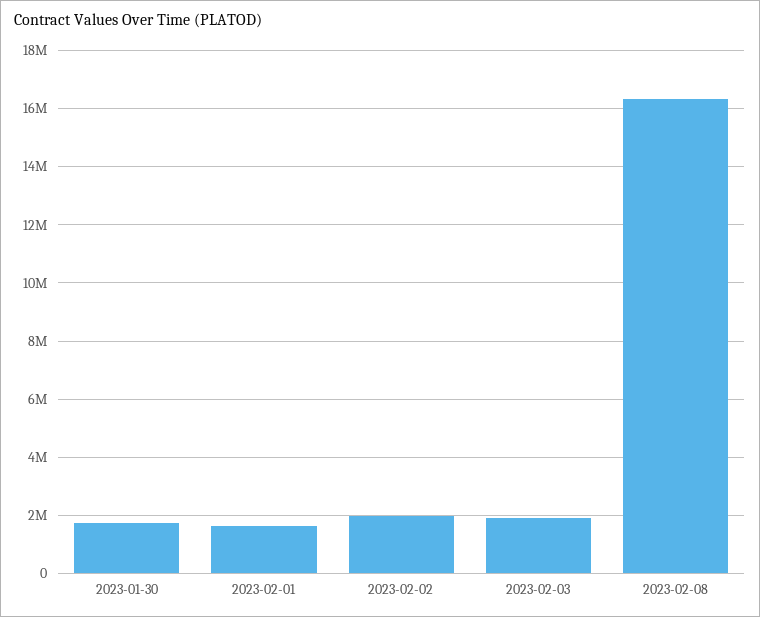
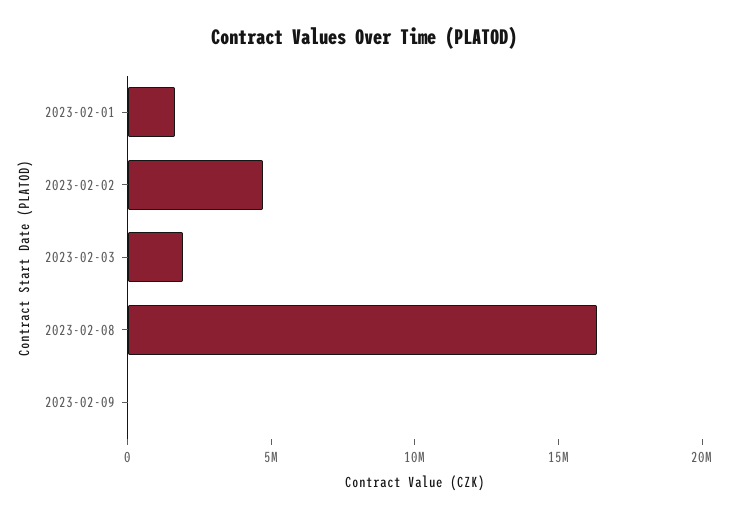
2023-01-30: 1750000 -> none
2023-02-02: 2000000 -> 5000000
2023-02-09: none -> 0

